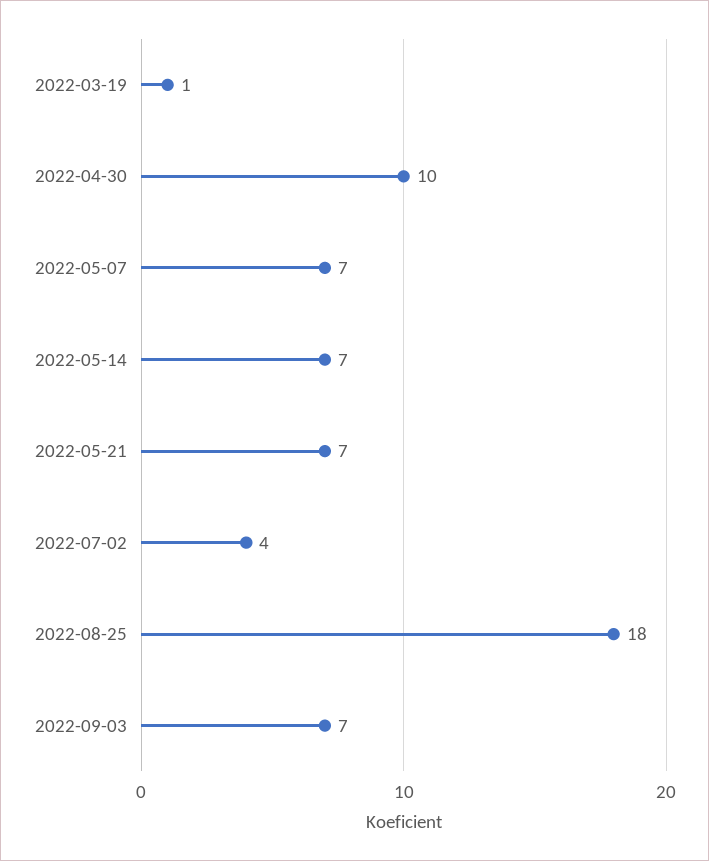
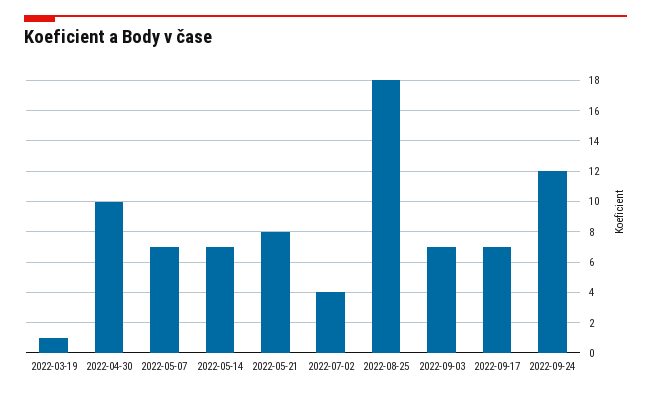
2022-05-21: 7 -> 8
2022-09-17: none -> 7
2022-09-24: none -> 12

